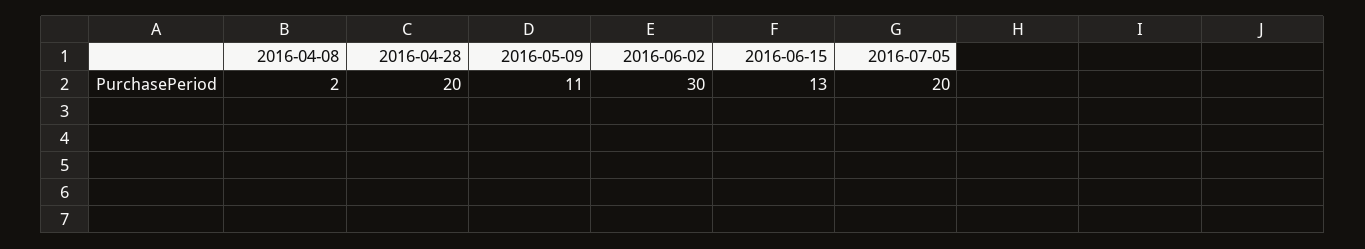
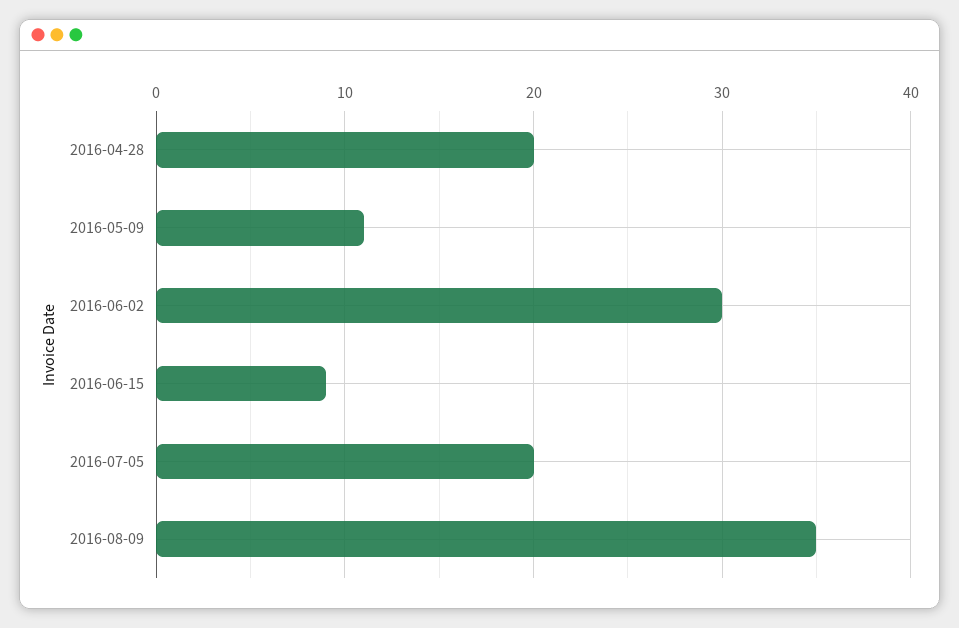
2016-04-08: 2 -> none
2016-06-15: 13 -> 9
2016-08-09: none -> 35

